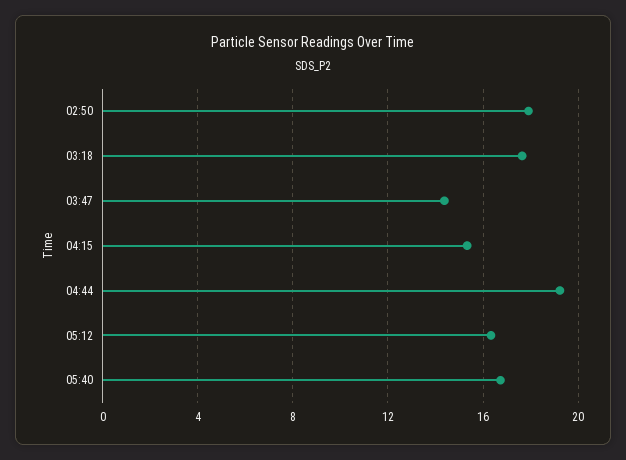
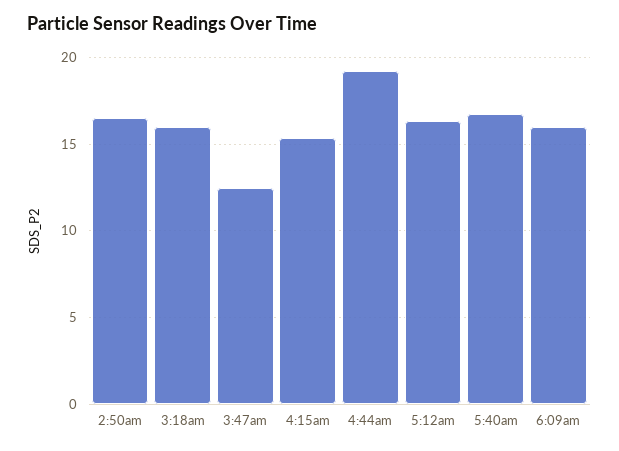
02:50: 18 -> 16.5
03:18: 17.5 -> 16
03:47: 14.5 -> 12.5
6:09am: none -> 16

